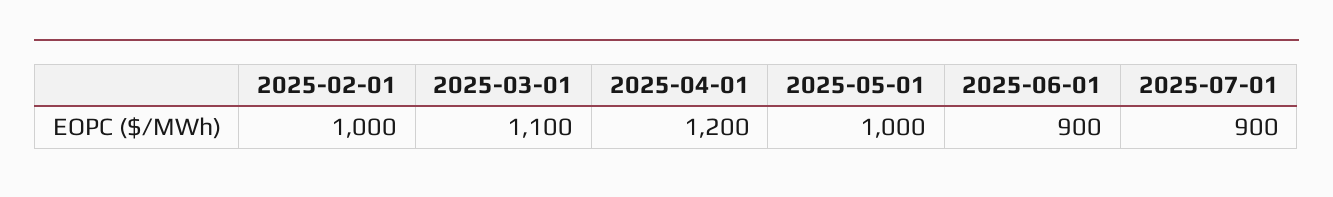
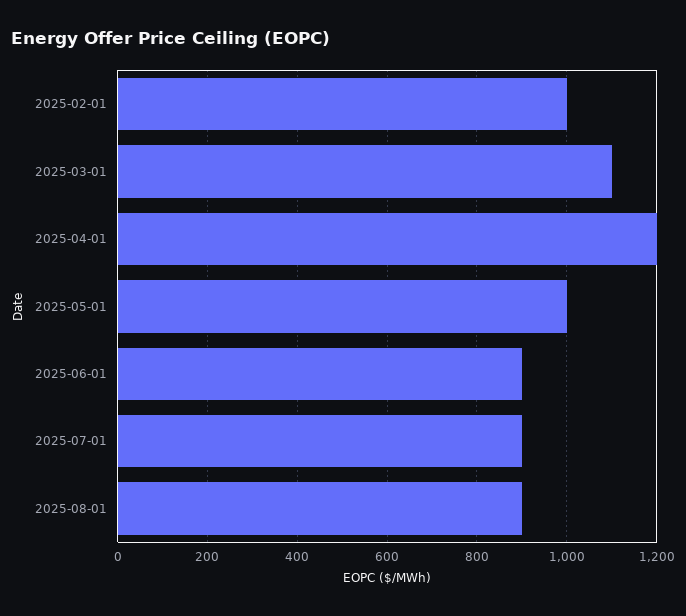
2025-08-01: none -> 900

